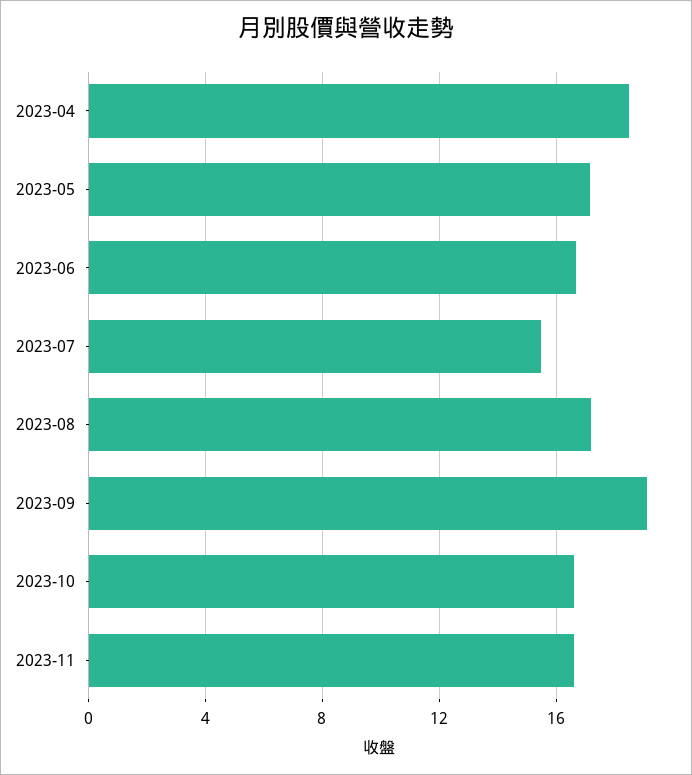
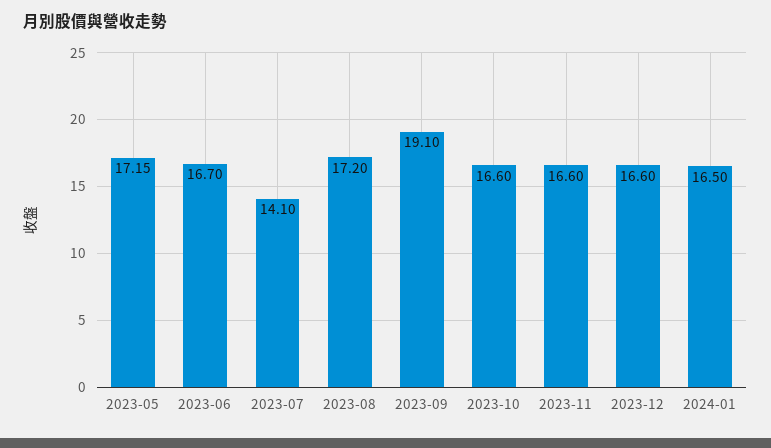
2023-04: 18.5 -> none
2023-07: 15.5 -> 14.1
2023-12: none -> 16.6
2024-01: none -> 16.5

